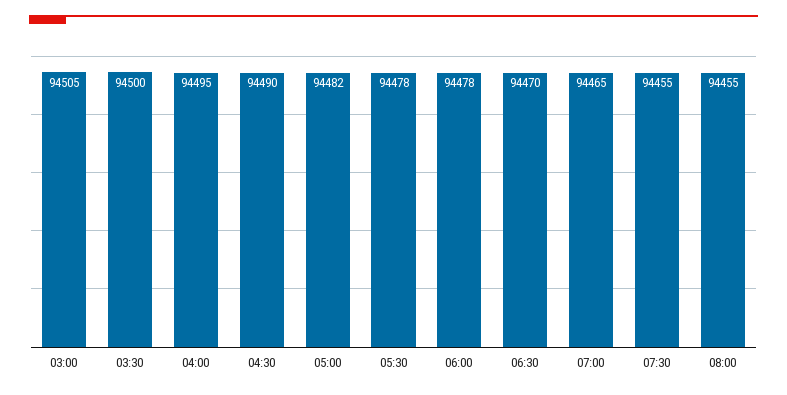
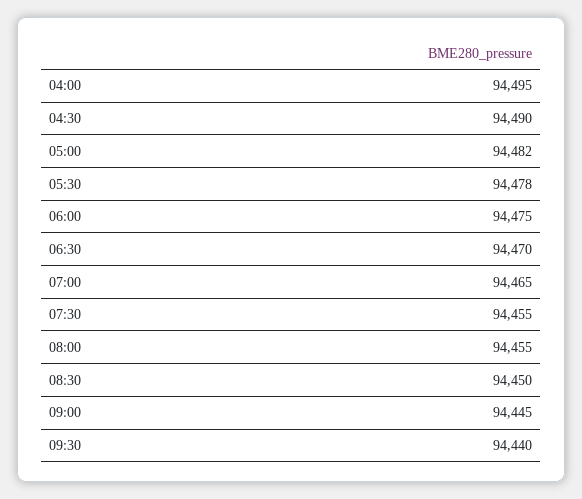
03:00: 94505 -> none
03:30: 94500 -> none
06:00: 94478 -> 94475
08:30: none -> 94450
09:00: none -> 94445
09:30: none -> 94440

